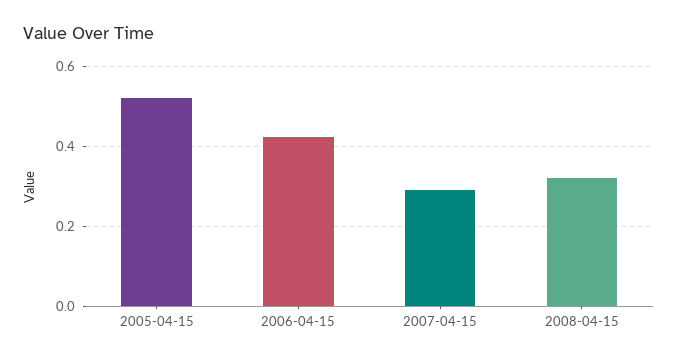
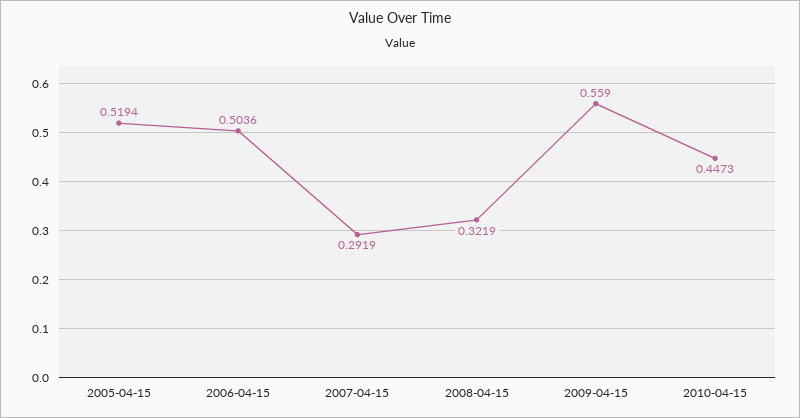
2006-04-15: 0.42 -> 0.5036
2009-04-15: none -> 0.559
2010-04-15: none -> 0.4473

